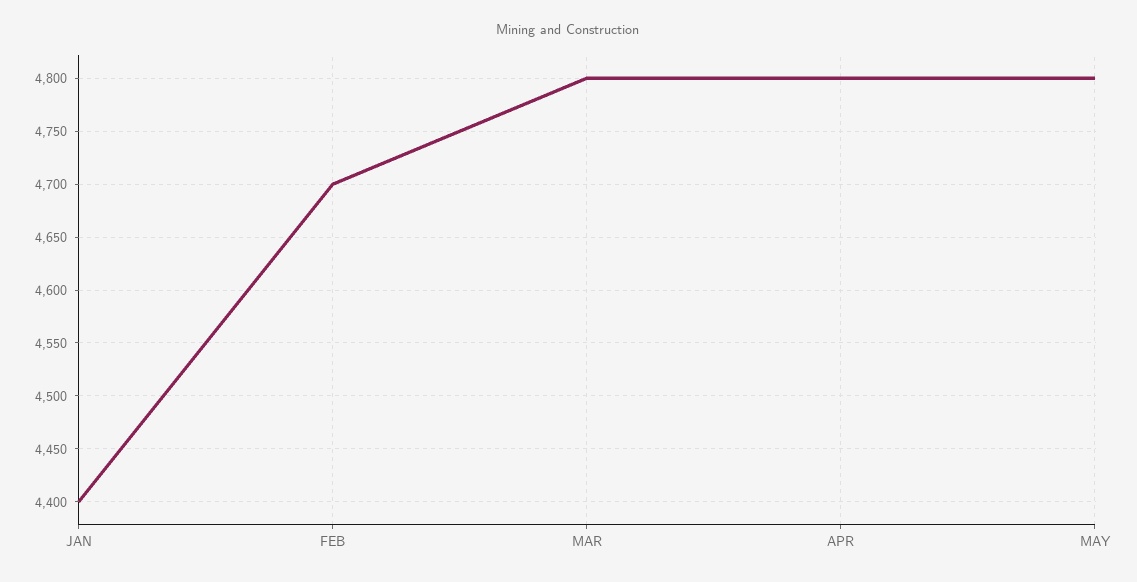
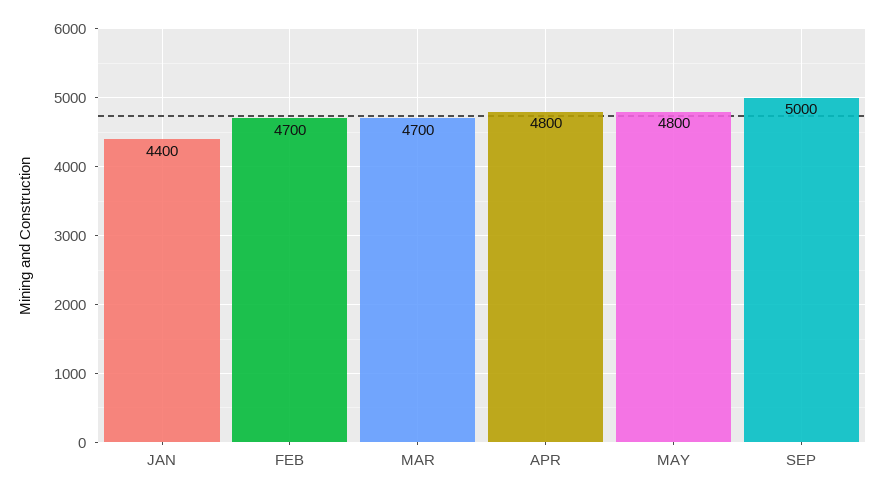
MAR: 4800 -> 4700
SEP: none -> 5000

